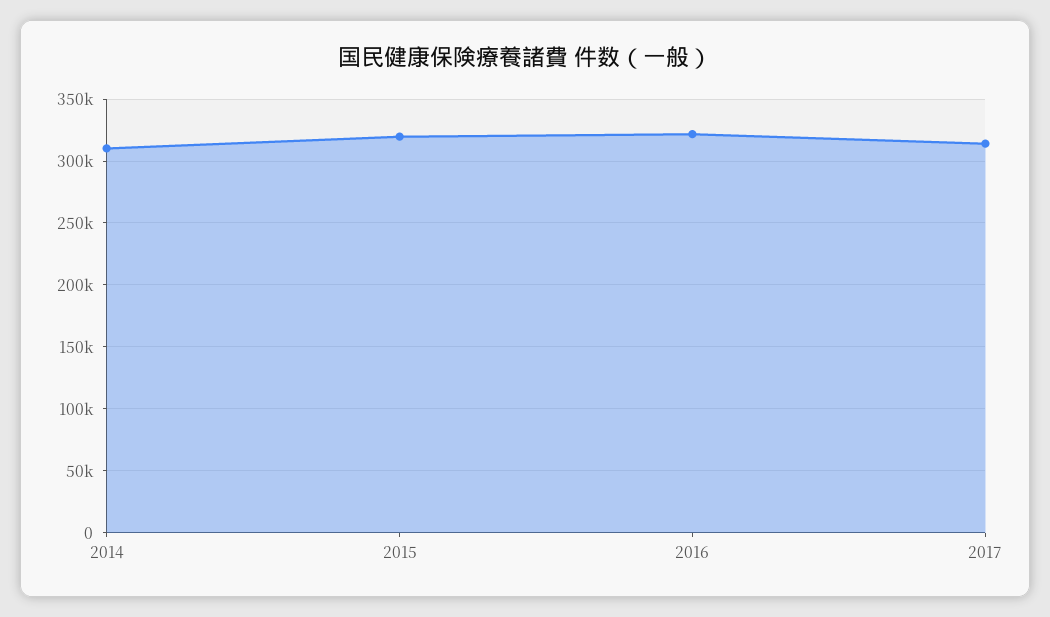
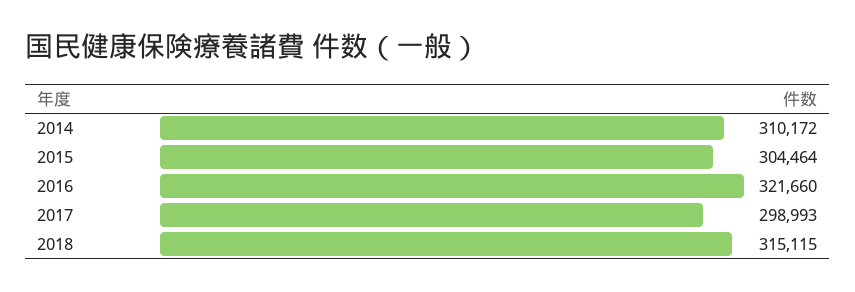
2015: 320000 -> 304464
2017: 315000 -> 298993
2018: none -> 315115

